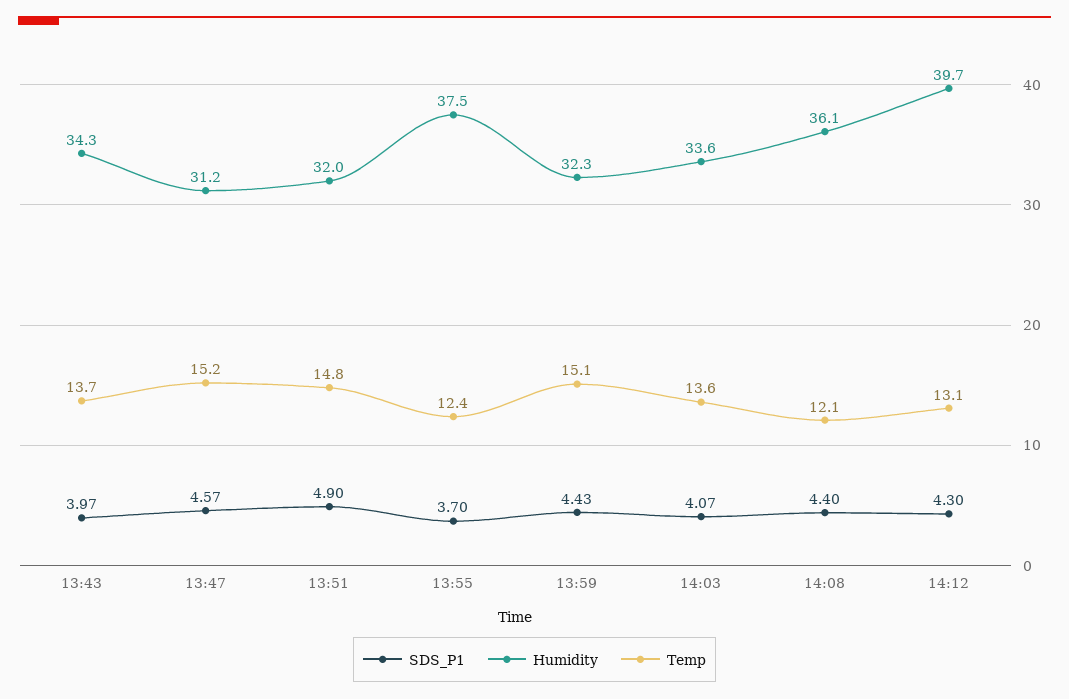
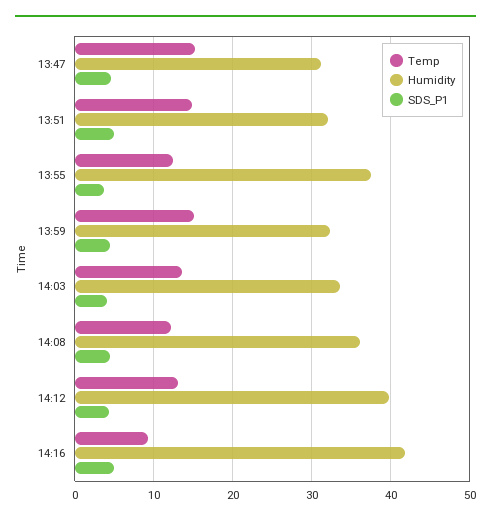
SDS_P1, 13:43: 3.97 -> none
Humidity, 13:43: 34.3 -> none
Temp, 13:43: 13.7 -> none
Temp, 14:16: none -> 9
Humidity, 14:16: none -> 42
SDS_P1, 14:16: none -> 5

